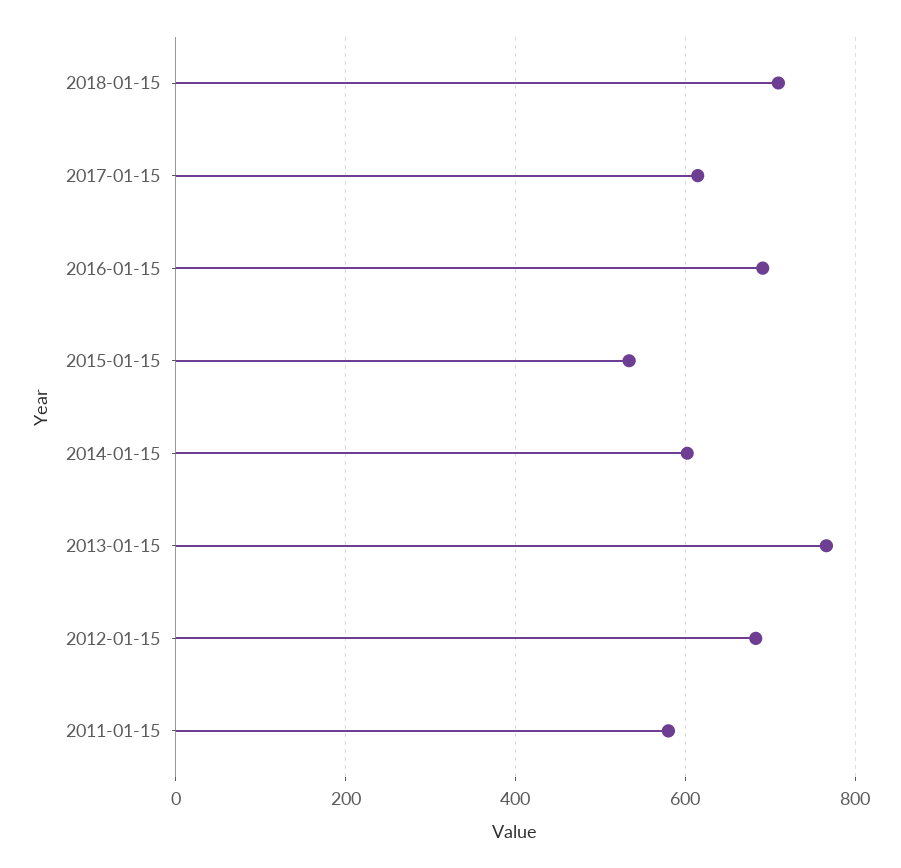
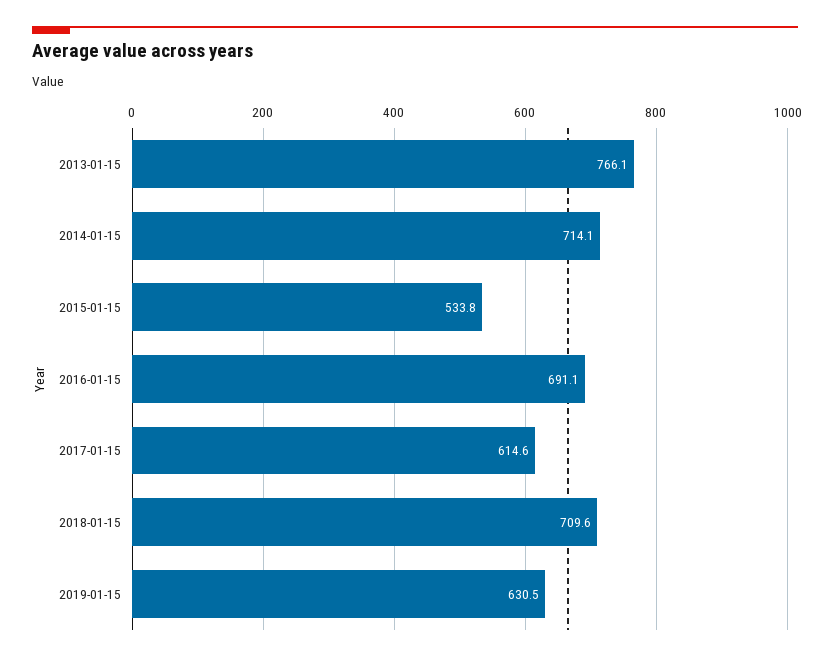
2014-01-15: 600 -> 714.1
2012-01-15: 680 -> none
2011-01-15: 580 -> none
2019-01-15: none -> 630.5

